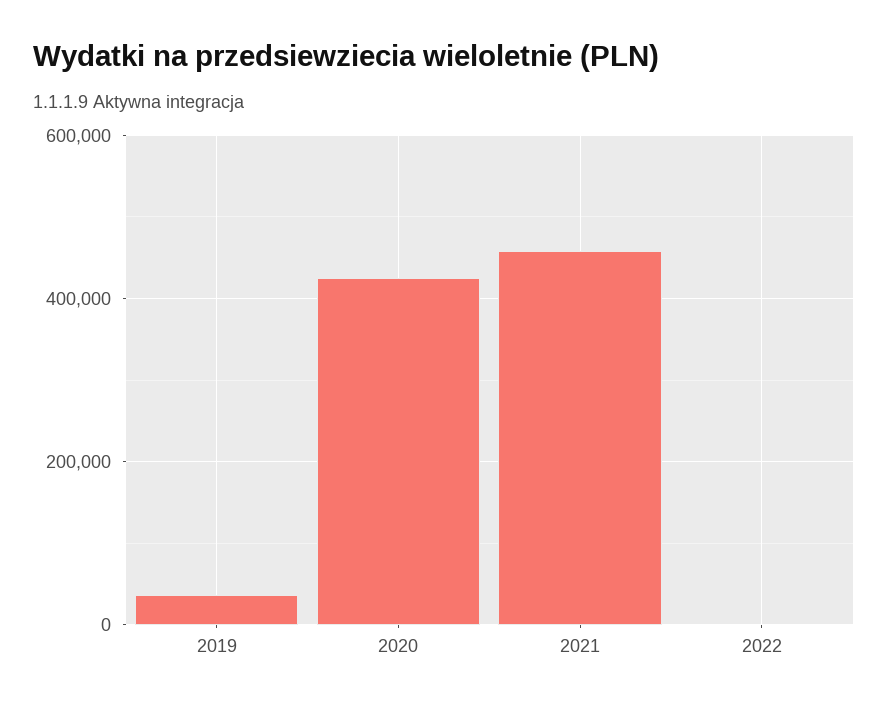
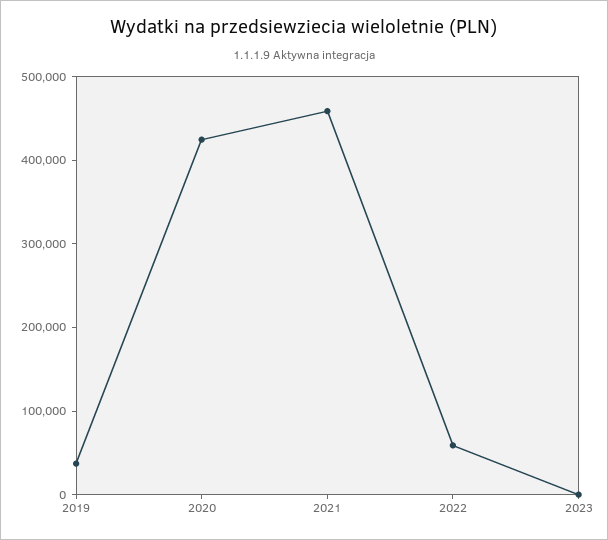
2022: 0 -> 60000
2023: none -> 0

